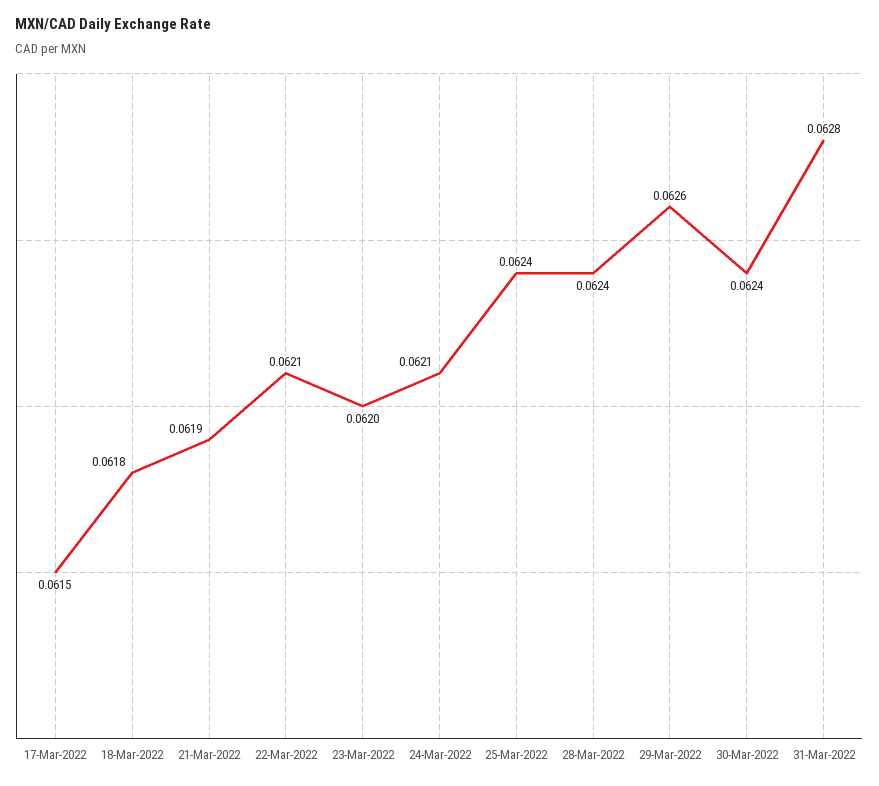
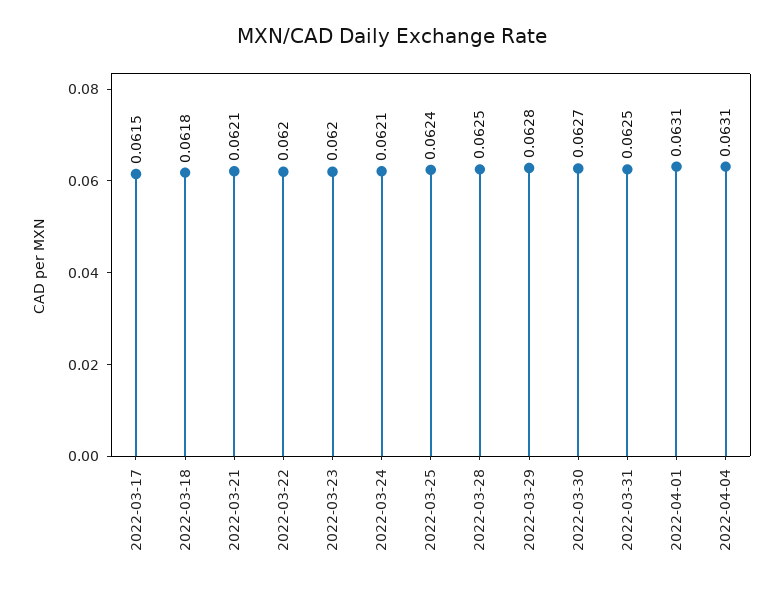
21-Mar-2022: 0.0619 -> 0.0621
22-Mar-2022: 0.0621 -> 0.062
28-Mar-2022: 0.0624 -> 0.0625
29-Mar-2022: 0.0626 -> 0.0628
30-Mar-2022: 0.0624 -> 0.0627
31-Mar-2022: 0.0628 -> 0.0625
2022-04-01: none -> 0.0631
2022-04-04: none -> 0.0631

